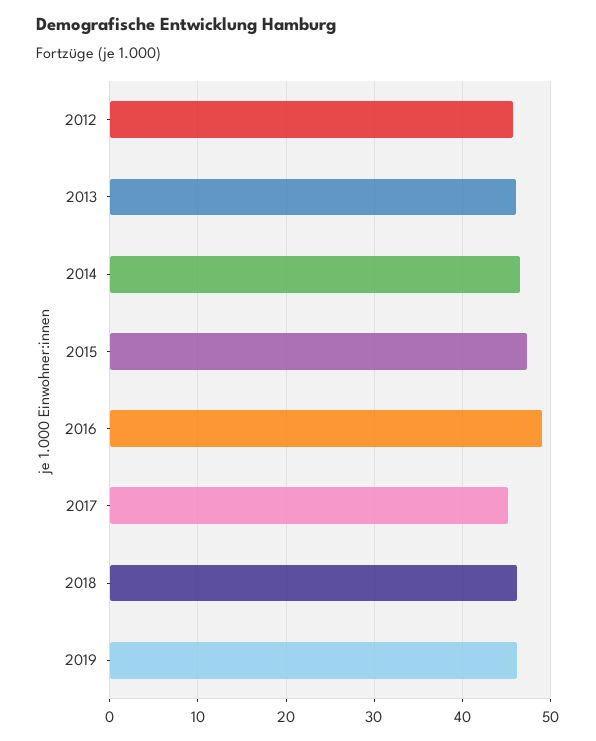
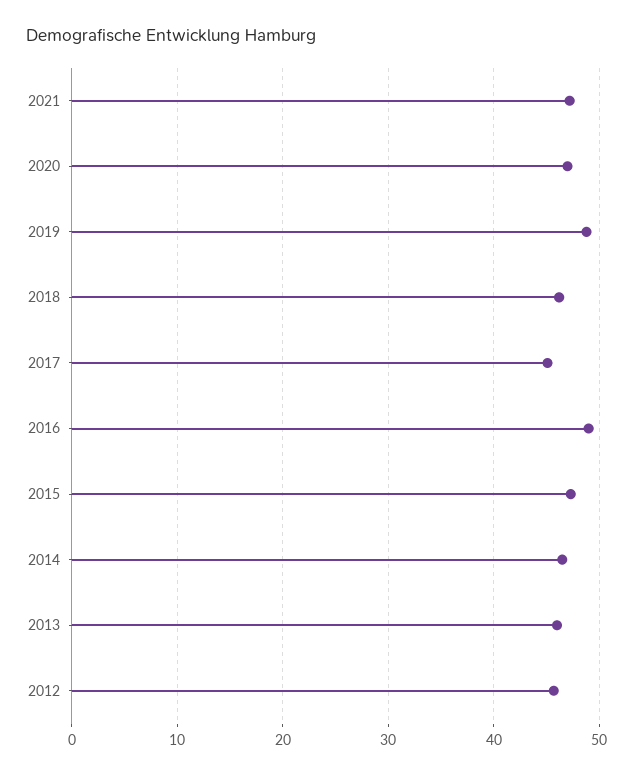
2019: 46 -> 49
2021: none -> 47
2020: none -> 47

